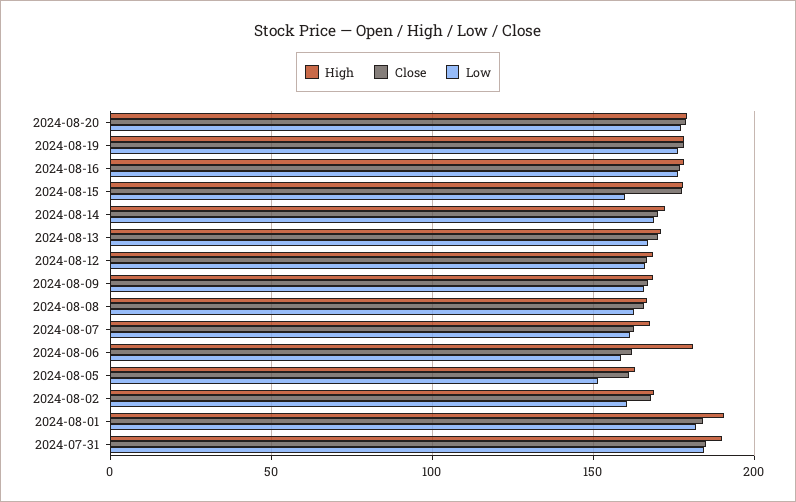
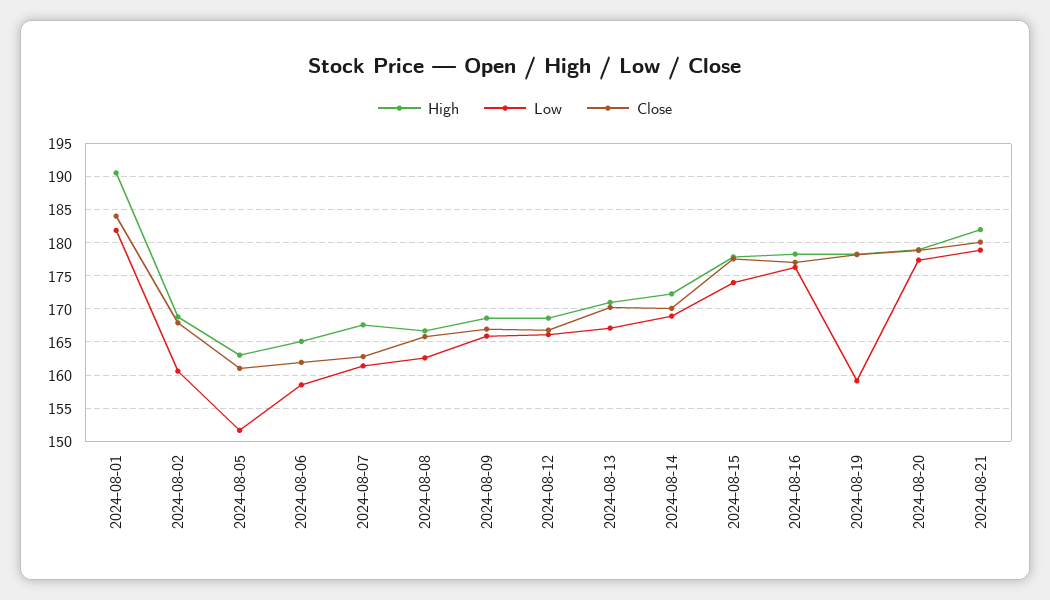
Low, 2024-08-19: 175 -> 159
Low, 2024-08-15: 160 -> 174
High, 2024-08-06: 180 -> 165
High, 2024-07-31: 190 -> none
Close, 2024-07-31: 185 -> none
Low, 2024-07-31: 185 -> none
High, 2024-08-21: none -> 182
Low, 2024-08-21: none -> 179
Close, 2024-08-21: none -> 180

